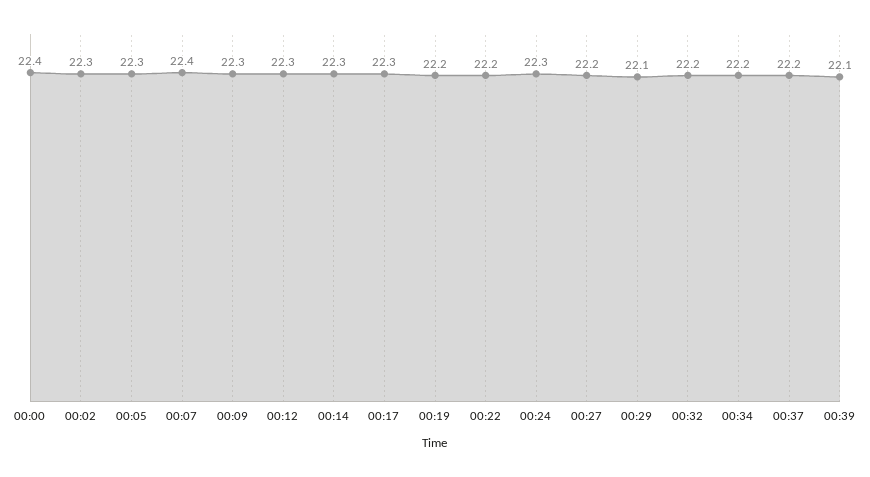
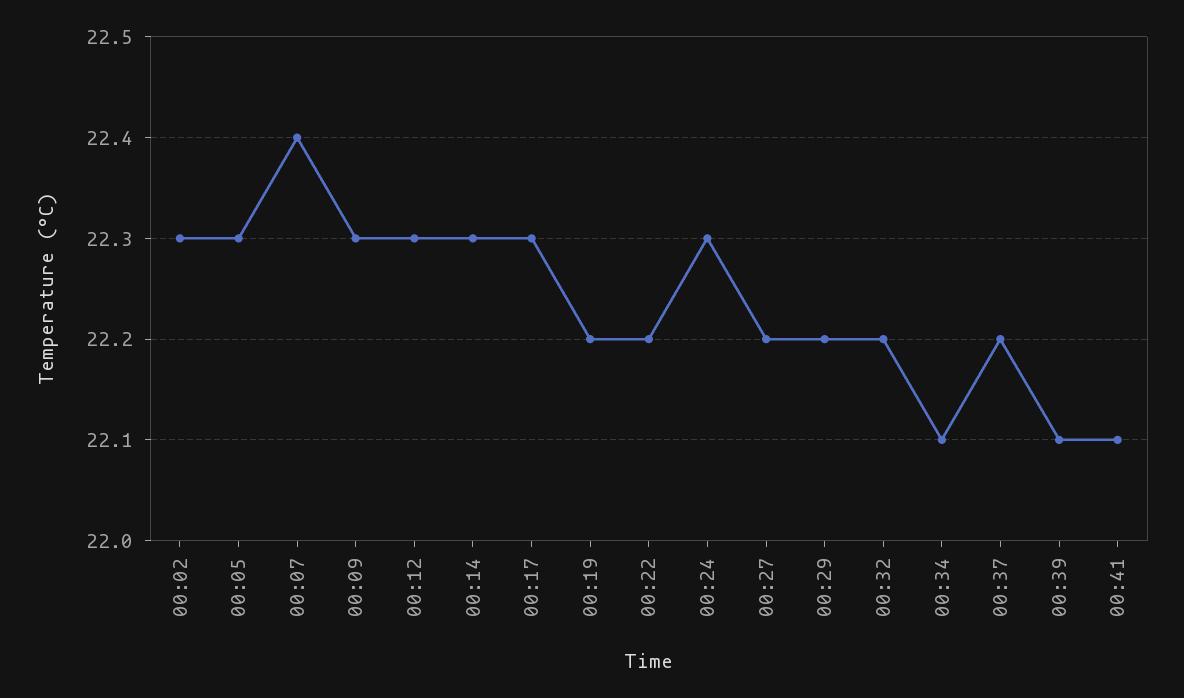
00:00: 22.4 -> none
00:29: 22.1 -> 22.2
00:34: 22.2 -> 22.1
00:41: none -> 22.1

